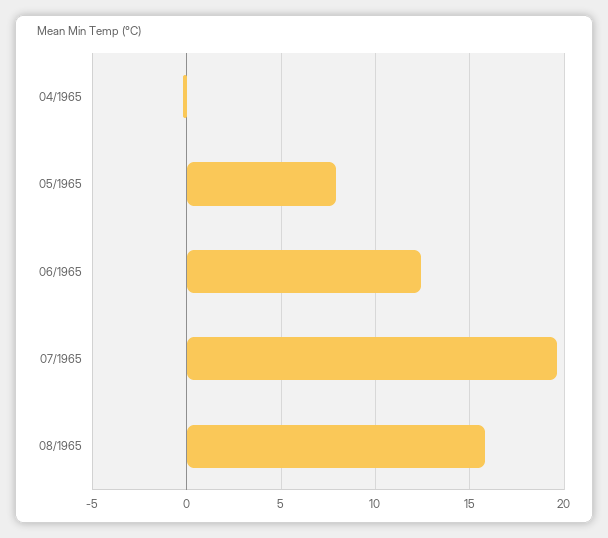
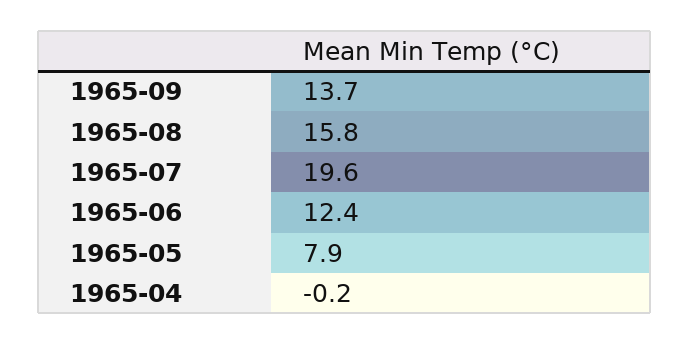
1965-09: none -> 13.7

